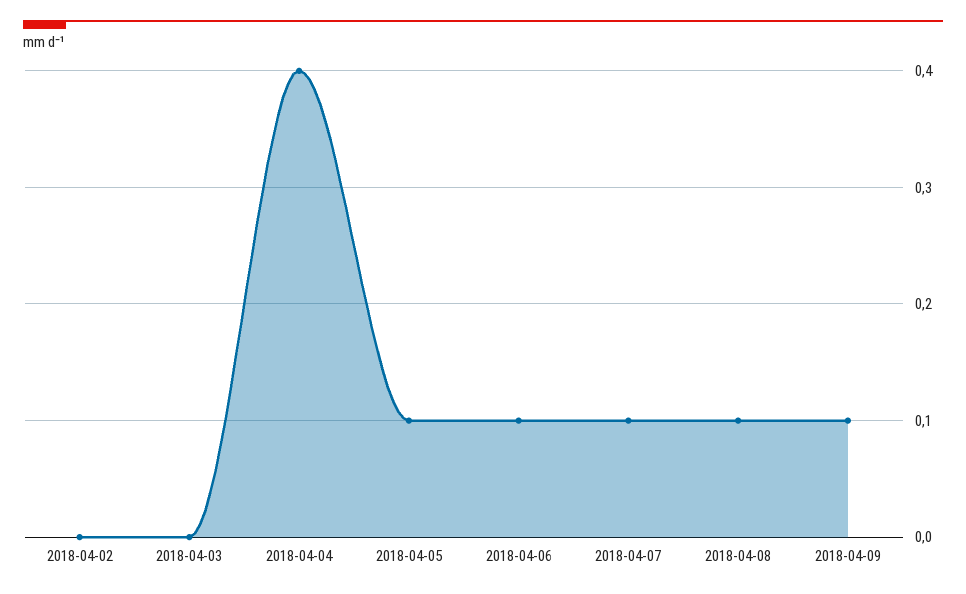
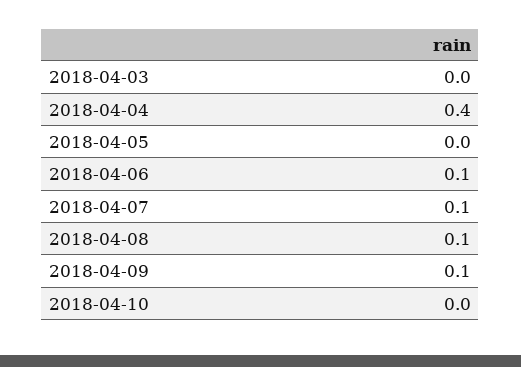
2018-04-02: 0 -> none
2018-04-05: 0.1 -> 0
2018-04-10: none -> 0

